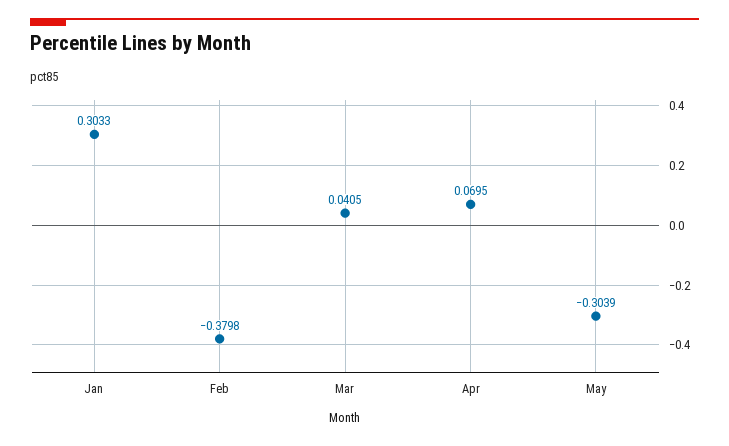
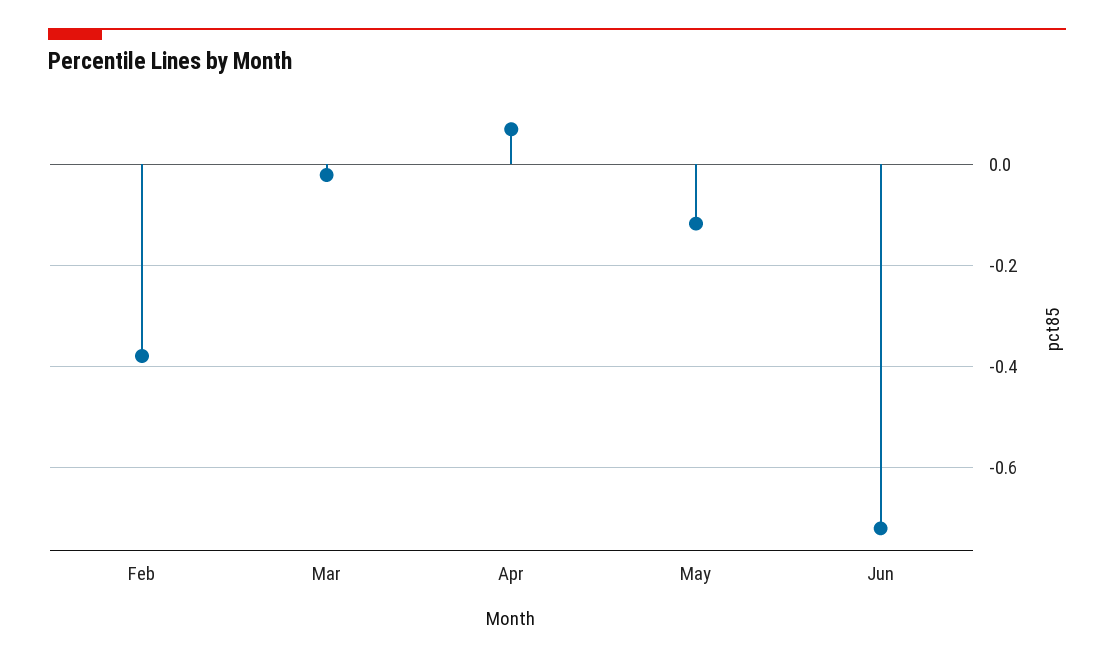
Jan: 0.3033 -> none
Mar: 0.0405 -> -0.02
May: -0.3039 -> -0.12
Jun: none -> -0.72

